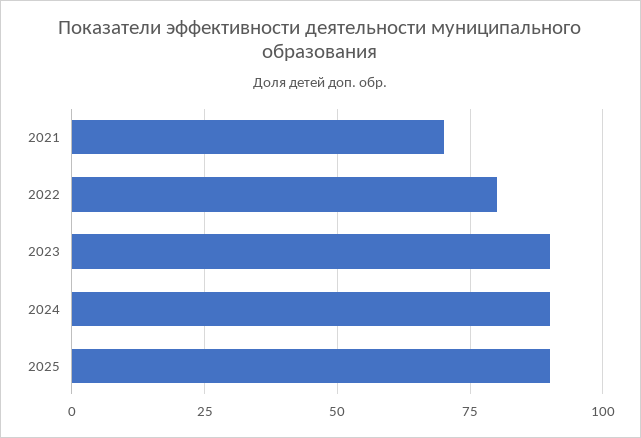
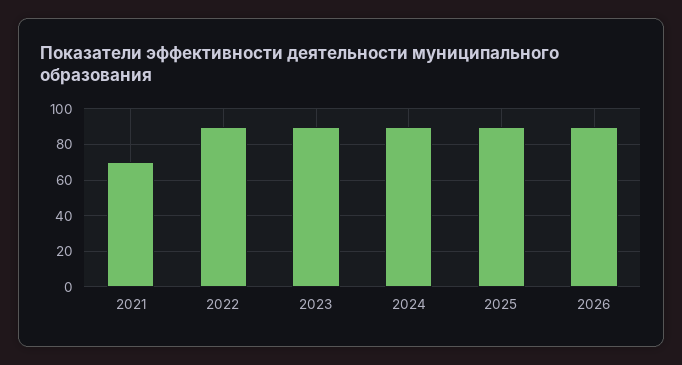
2022: 80 -> 90
2026: none -> 90

